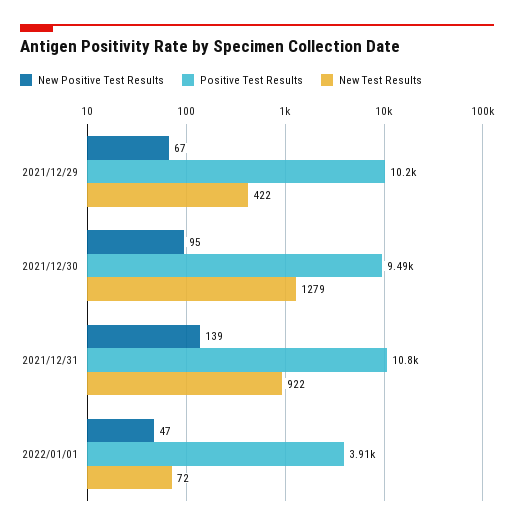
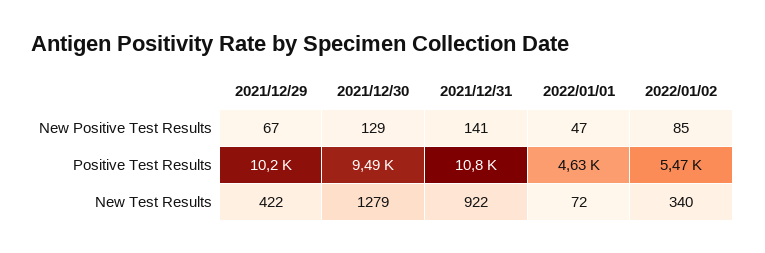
New Positive Test Results, 2021/12/30: 95 -> 129
New Positive Test Results, 2021/12/31: 139 -> 141
Positive Test Results, 2022/01/01: 3910 -> 4630
New Positive Test Results, 2022/01/02: none -> 85
Positive Test Results, 2022/01/02: none -> 5470
New Test Results, 2022/01/02: none -> 340

